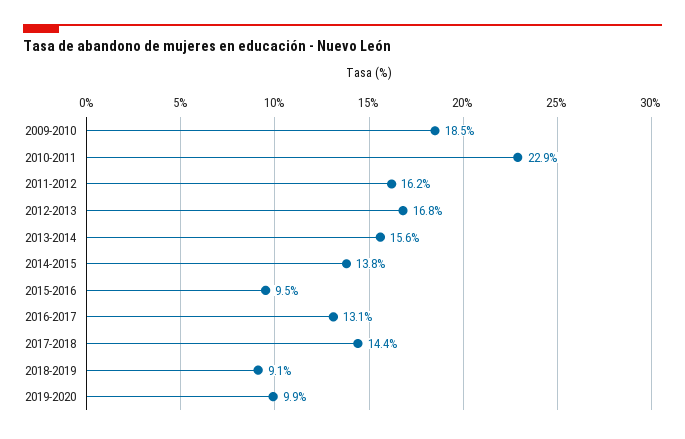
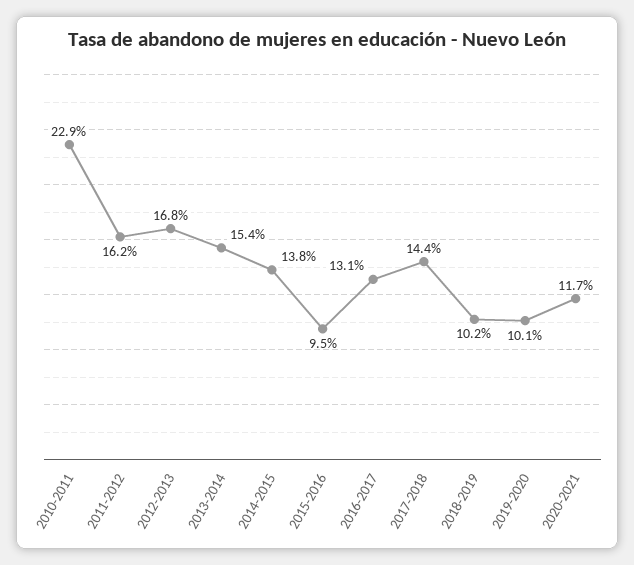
2009-2010: 18.5 -> none
2013-2014: 15.6 -> 15.4
2018-2019: 9.1 -> 10.2
2019-2020: 9.9 -> 10.1
2020-2021: none -> 11.7

